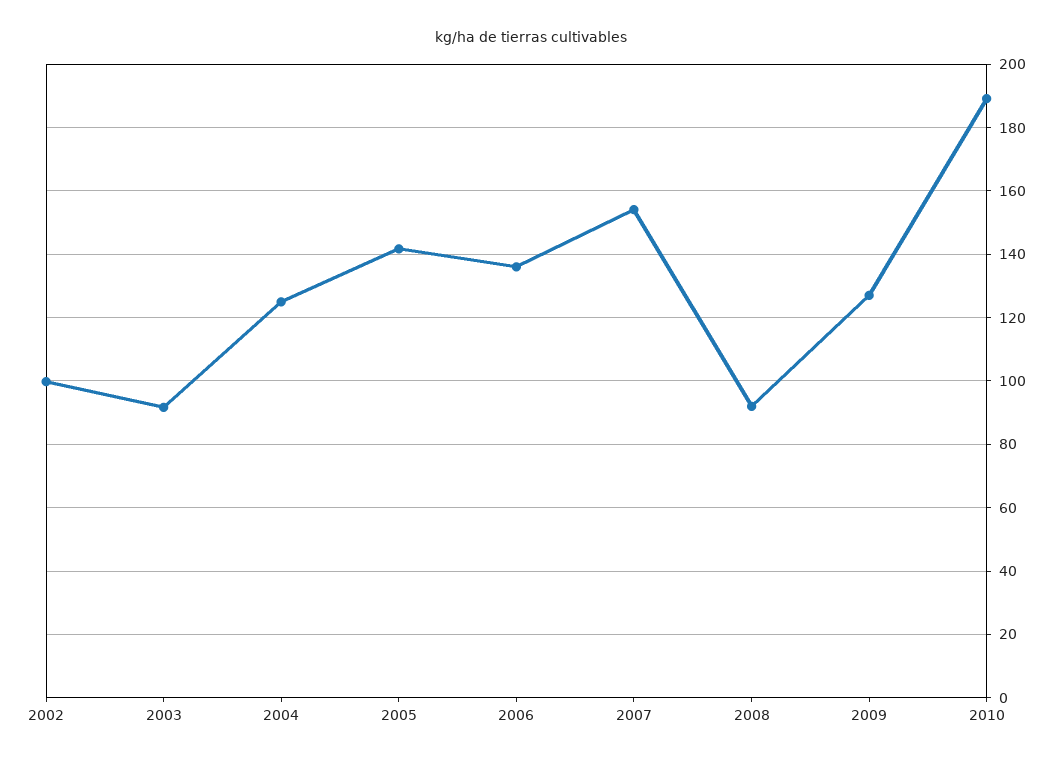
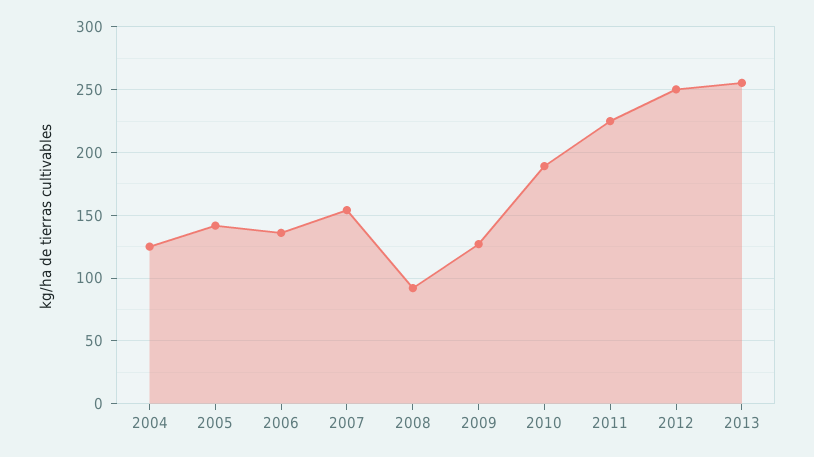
2002: 100 -> none
2003: 92 -> none
2011: none -> 225
2012: none -> 250
2013: none -> 255

